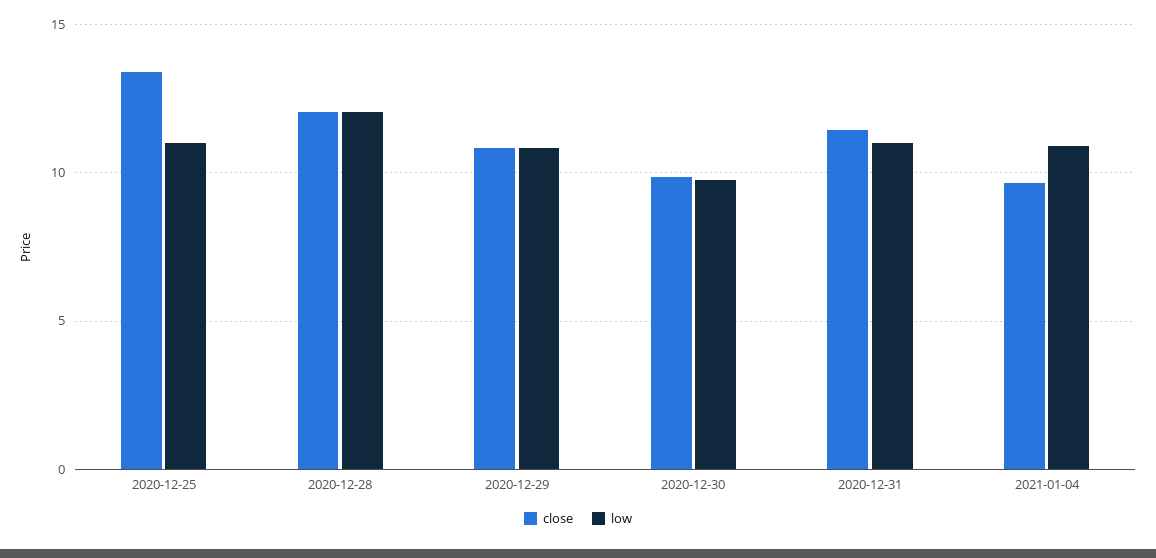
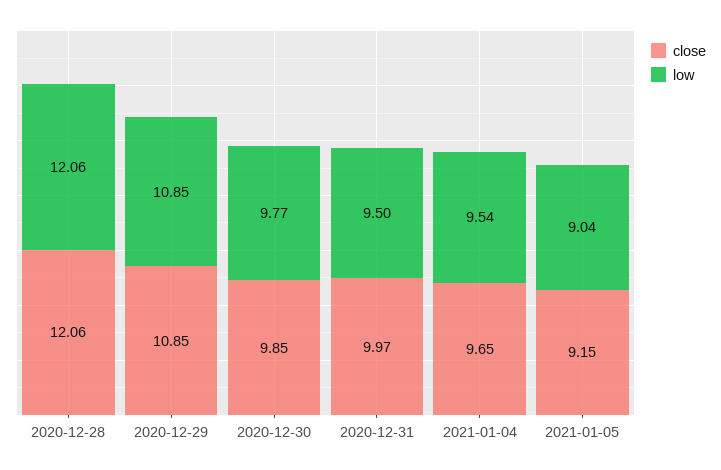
close, 2020-12-25: 13.5 -> none
low, 2020-12-25: 11 -> none
close, 2020-12-31: 11.5 -> 9.97
low, 2020-12-31: 11 -> 9.5
low, 2021-01-04: 11 -> 9.54
close, 2021-01-05: none -> 9.15
low, 2021-01-05: none -> 9.04

